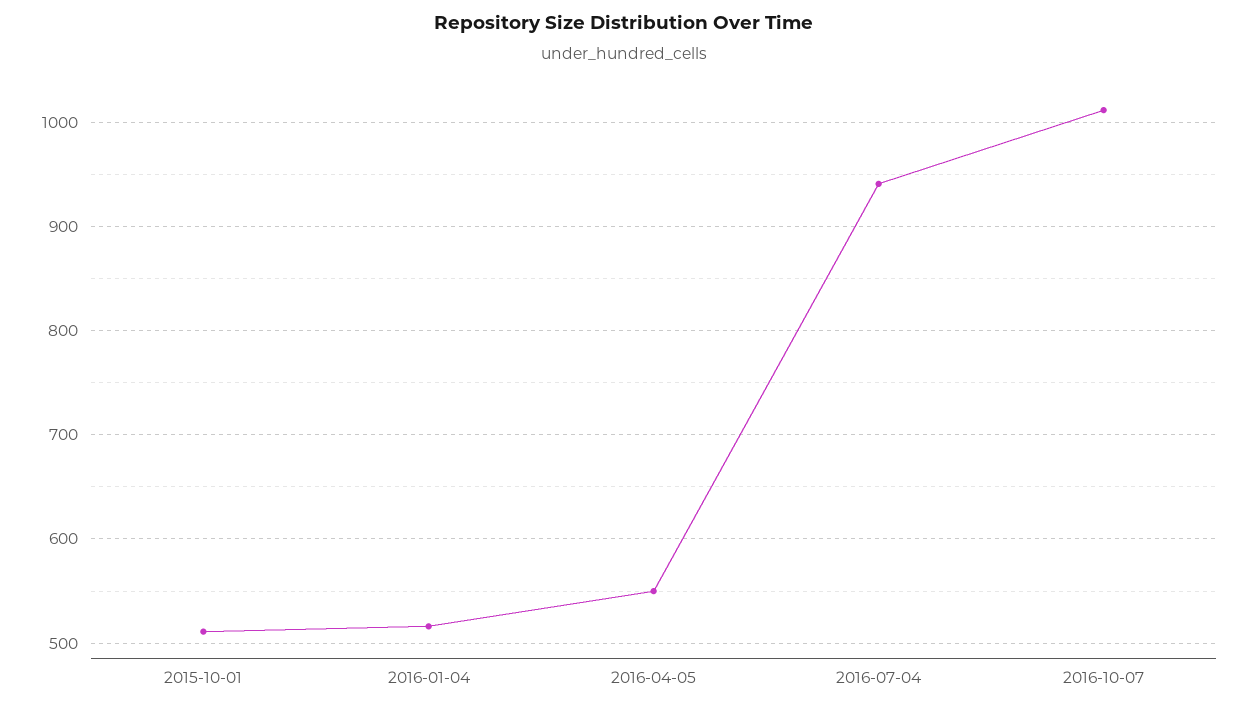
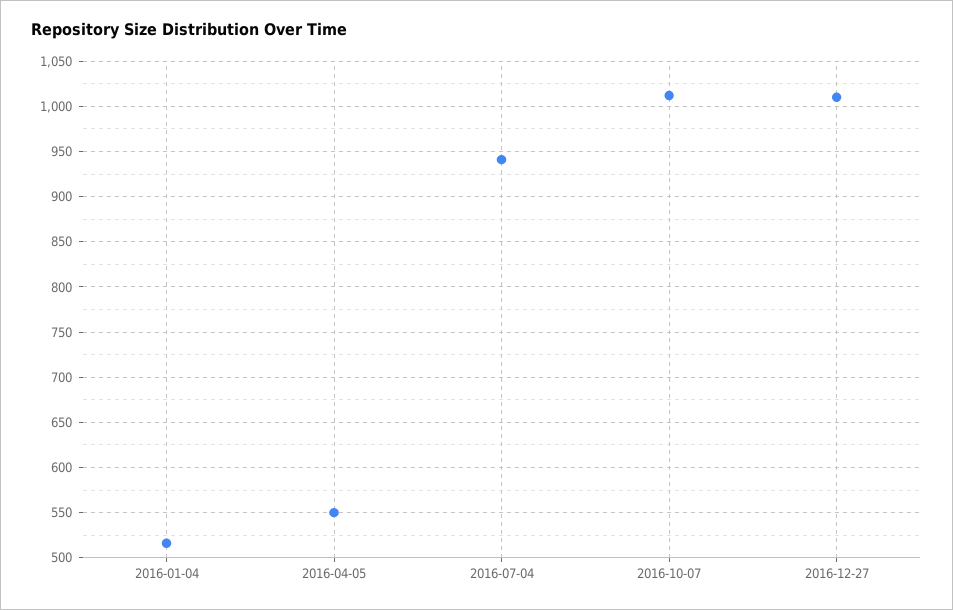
2015-10-01: 510 -> none
2016-12-27: none -> 1010

